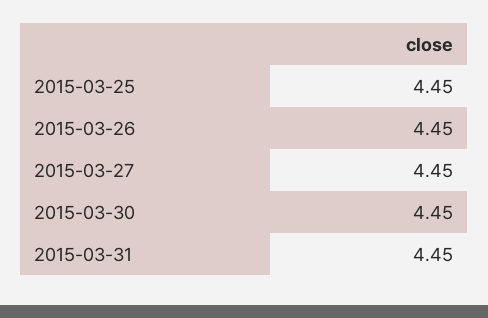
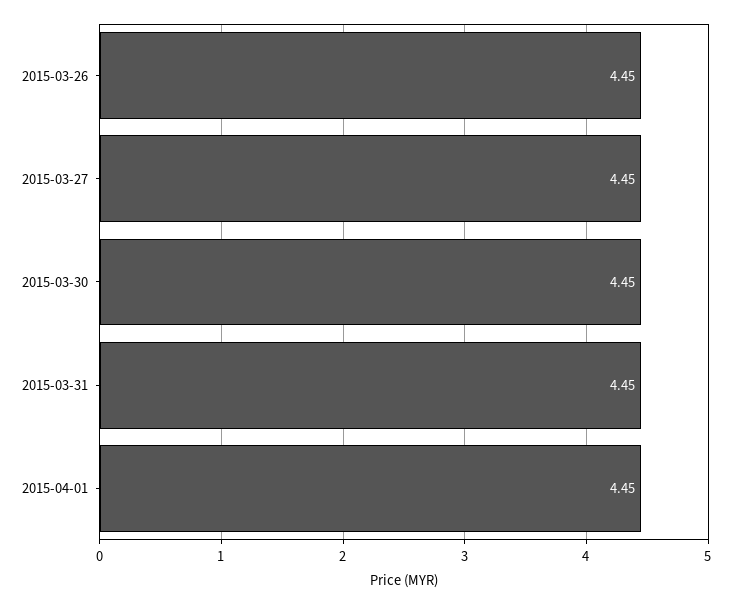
2015-03-25: 4.45 -> none
2015-04-01: none -> 4.45

